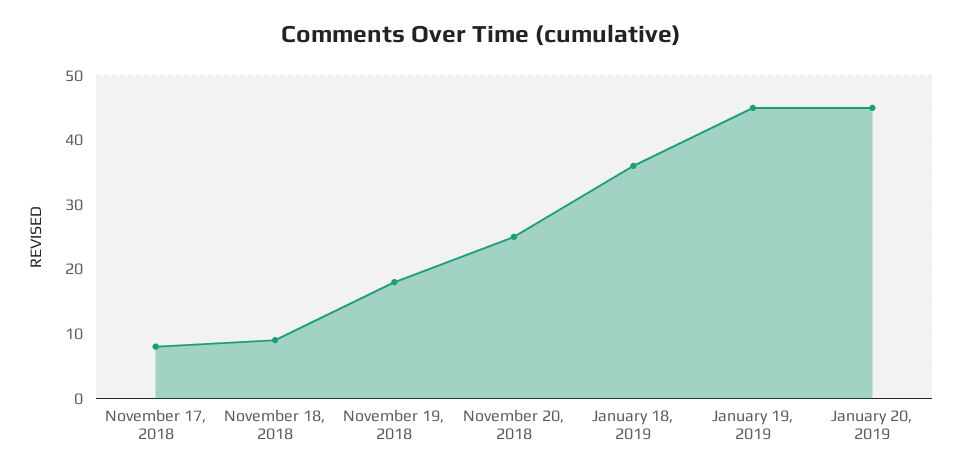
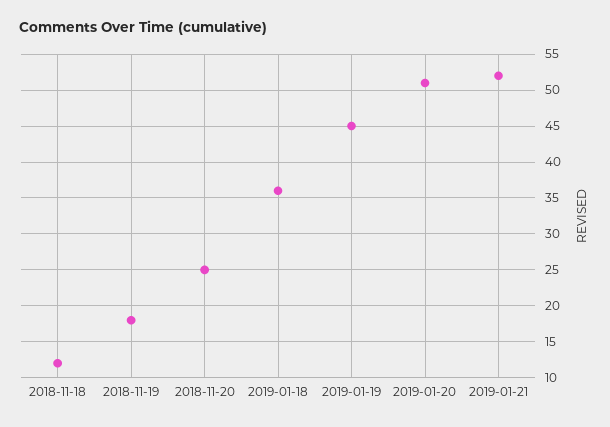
November 17, 2018: 8 -> none
November 18, 2018: 9 -> 12
January 20, 2019: 45 -> 51
2019-01-21: none -> 52

